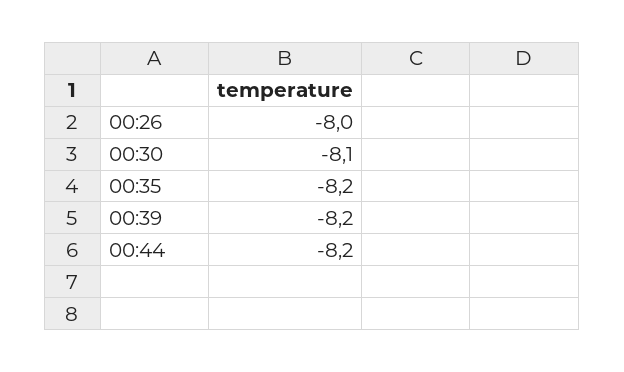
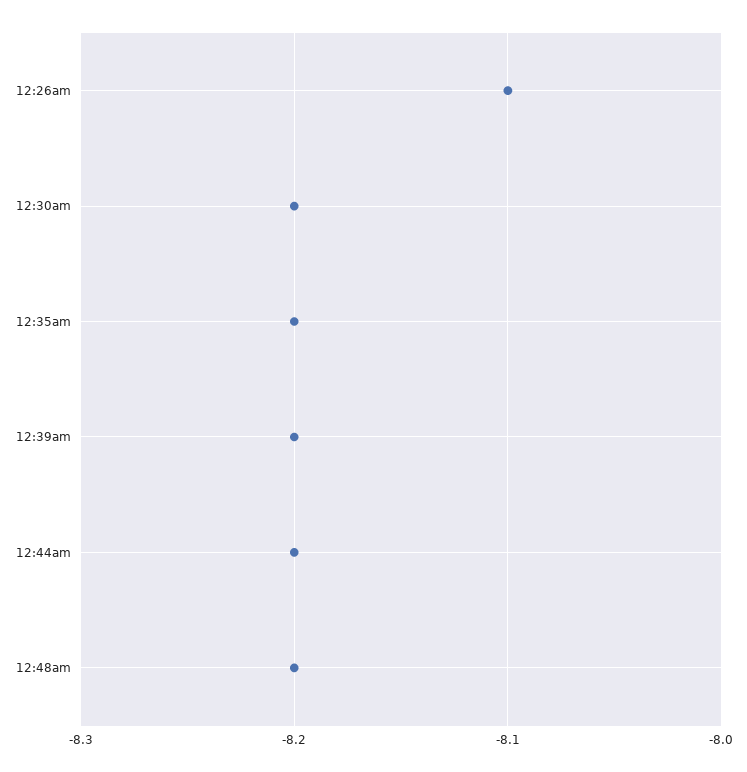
00:26: -8 -> -8.1
00:30: -8.1 -> -8.2
12:48am: none -> -8.2

